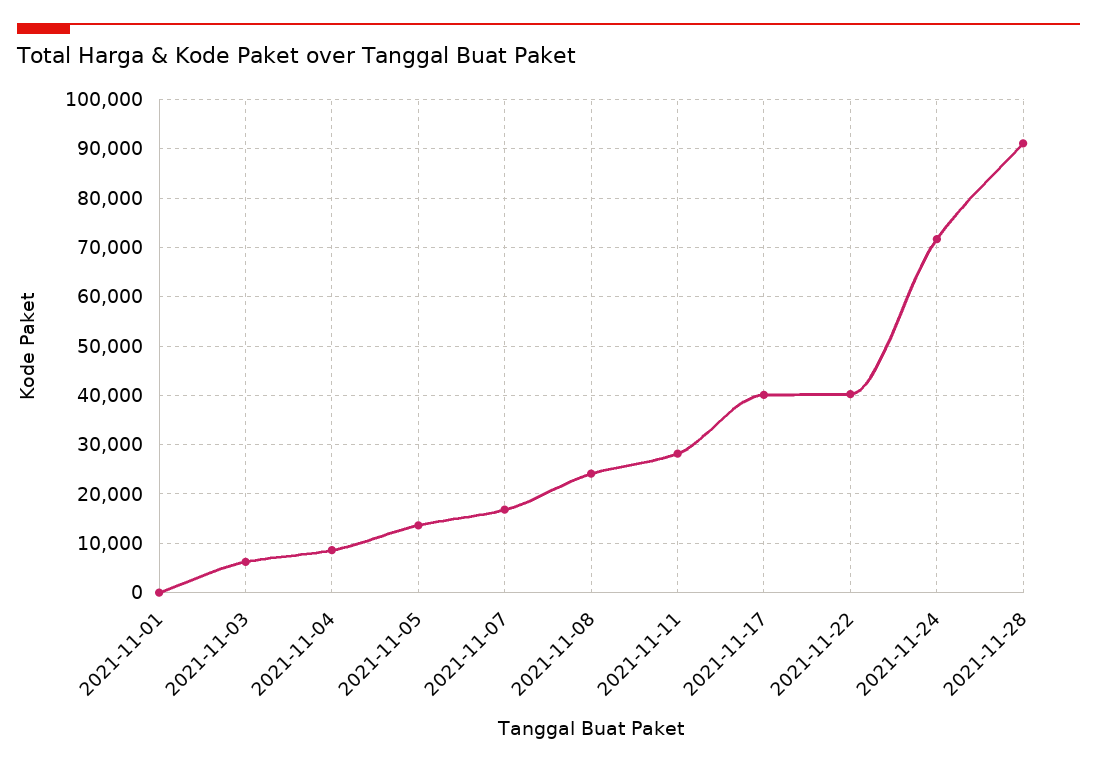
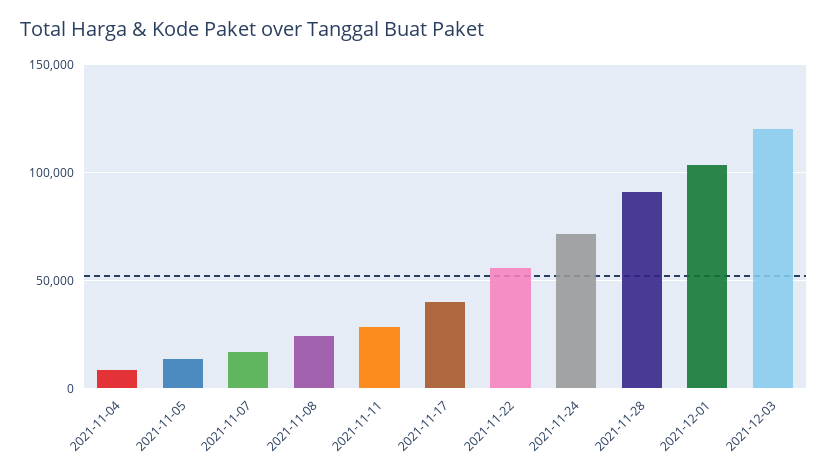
2021-11-01: 0 -> none
2021-11-03: 6000 -> none
2021-11-22: 40000 -> 55000
2021-12-01: none -> 105000
2021-12-03: none -> 120000

